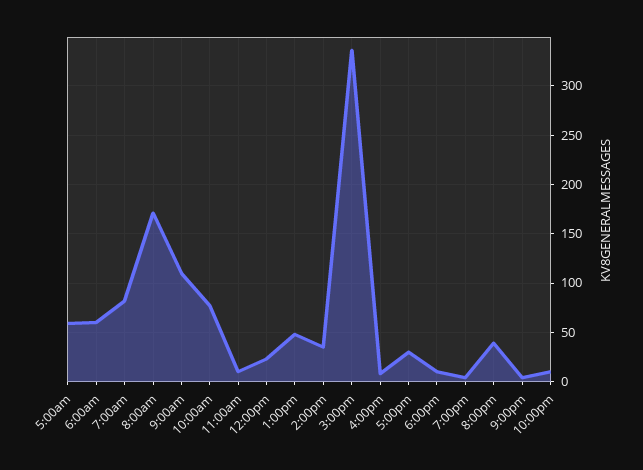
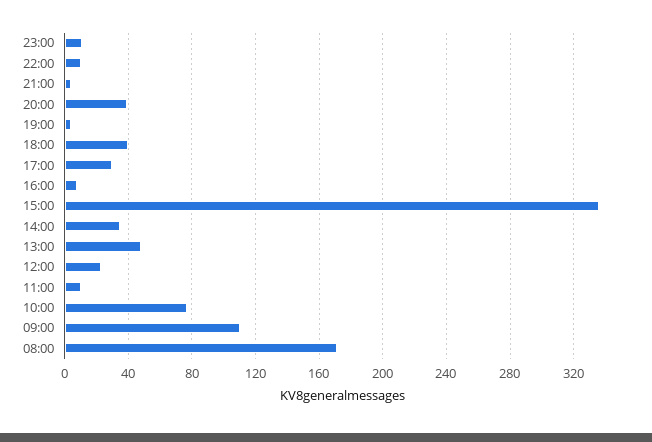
5:00am: 60 -> none
6:00am: 60 -> none
7:00am: 80 -> none
6:00pm: 10 -> 40
23:00: none -> 10

